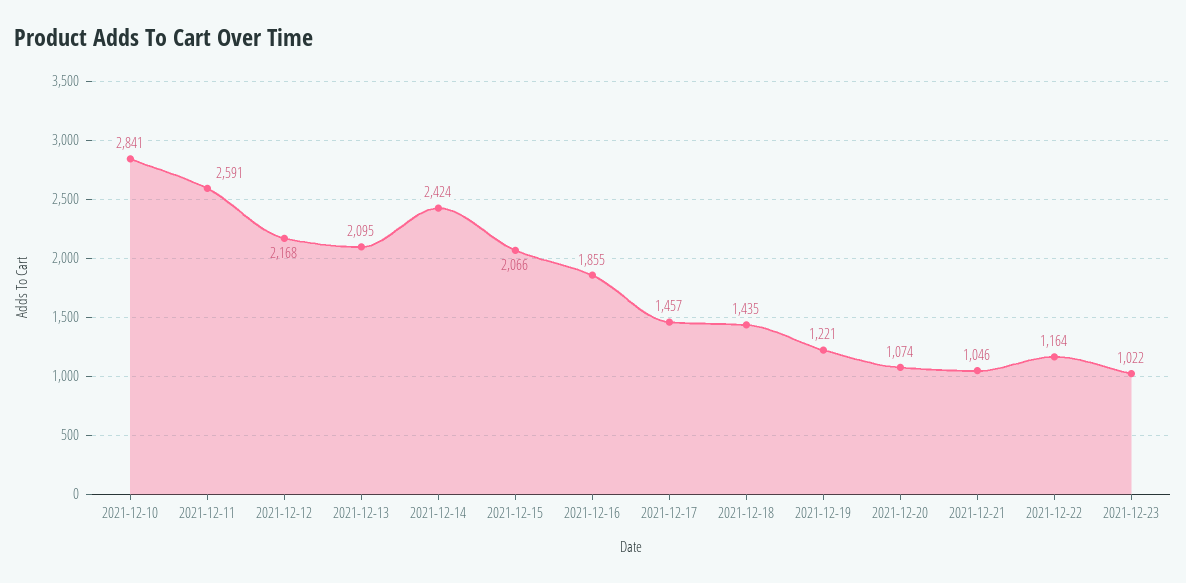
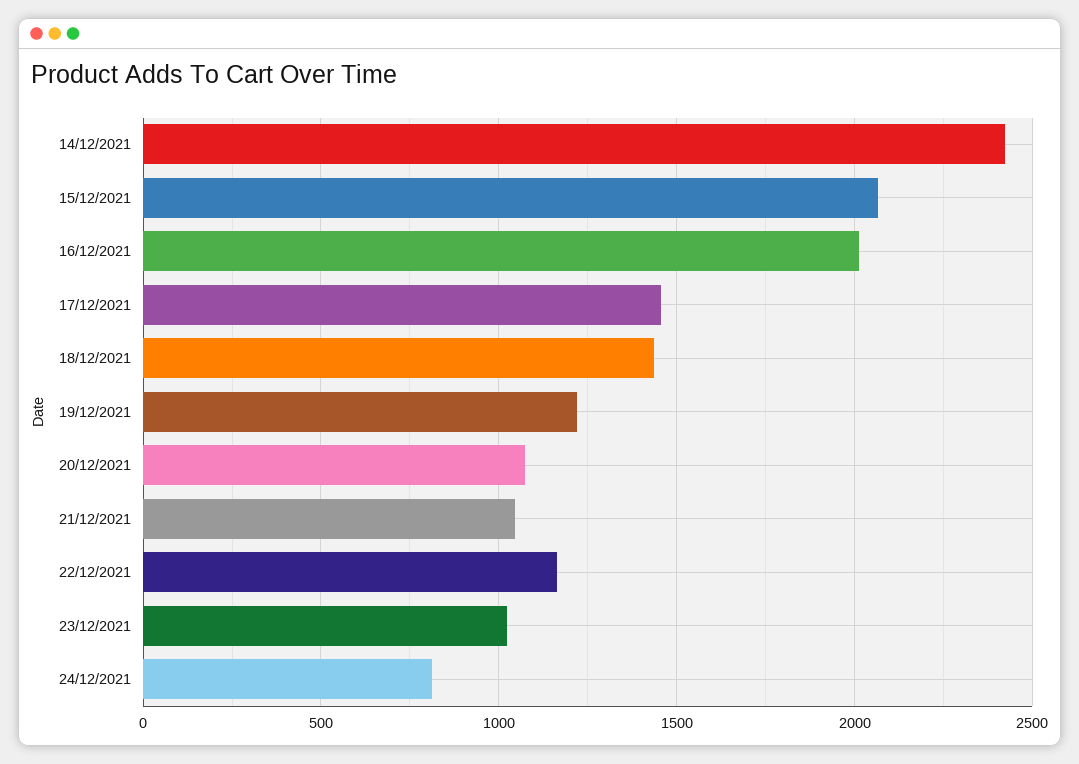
2021-12-10: 2841 -> none
2021-12-11: 2591 -> none
2021-12-12: 2168 -> none
2021-12-13: 2095 -> none
2021-12-16: 1855 -> 2000
24/12/2021: none -> 800

